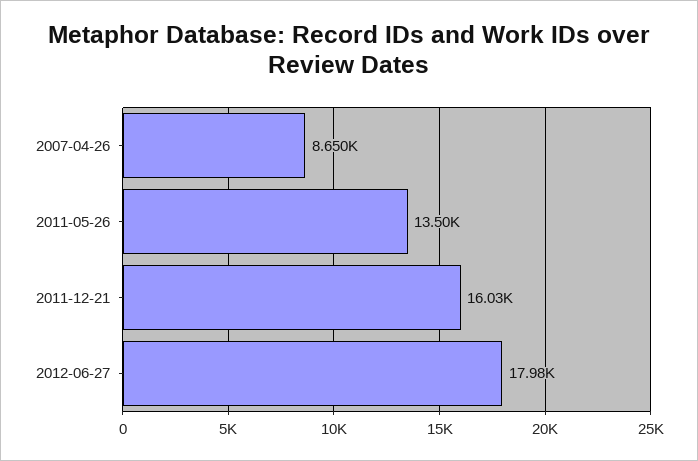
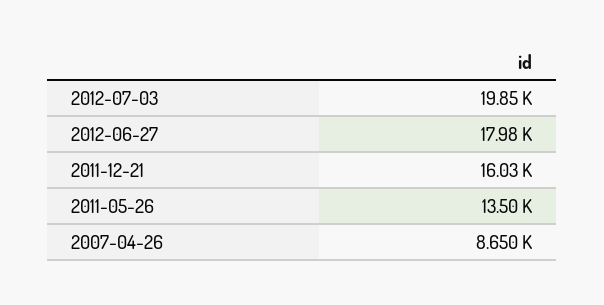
2012-07-03: none -> 19850

